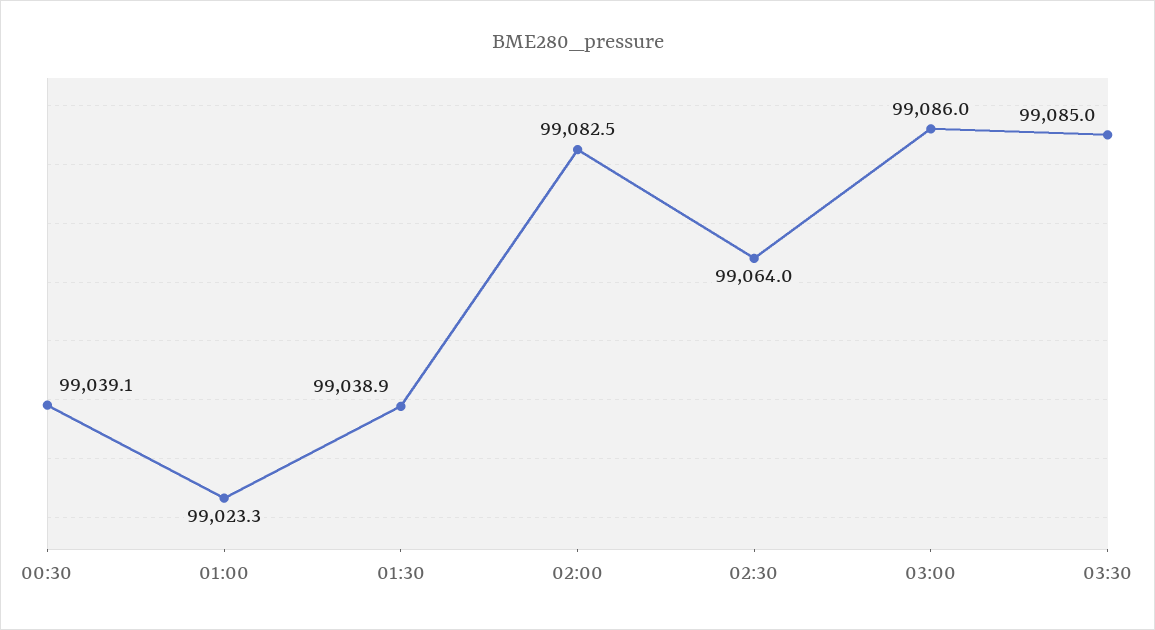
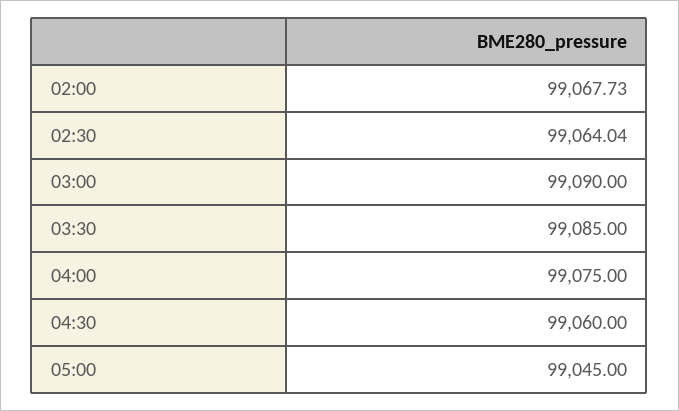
00:30: 99039.1 -> none
01:00: 99023.3 -> none
01:30: 99038.9 -> none
02:00: 99082.5 -> 99067.73
03:00: 99086 -> 99090
04:00: none -> 99075
04:30: none -> 99060
05:00: none -> 99045

